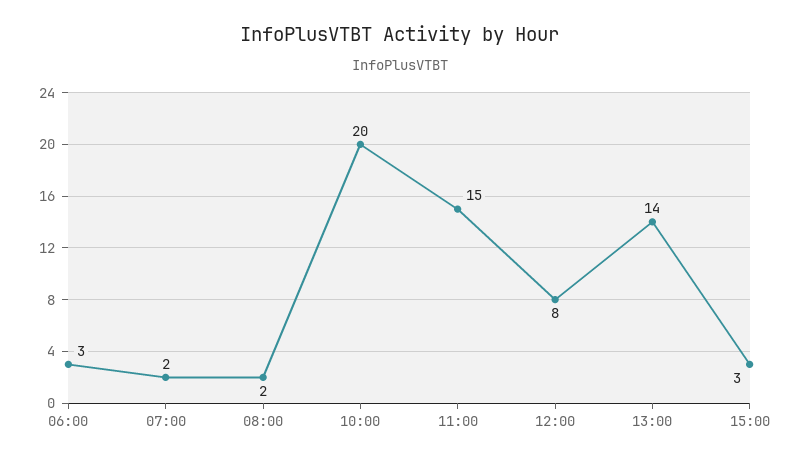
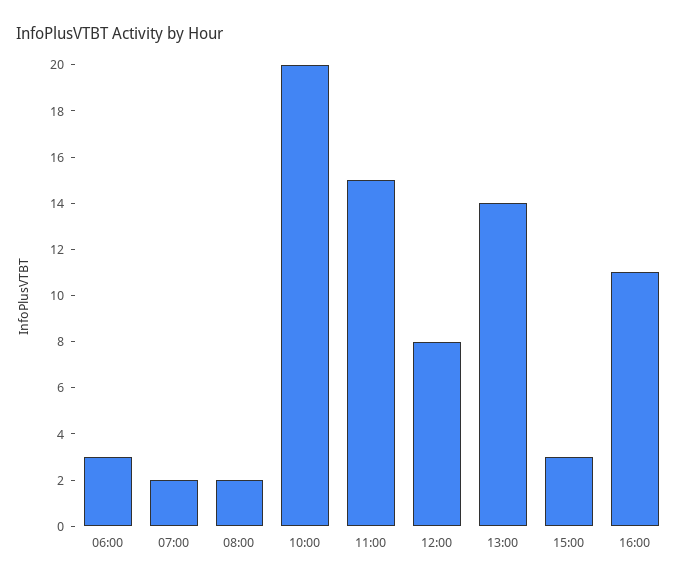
16:00: none -> 11

